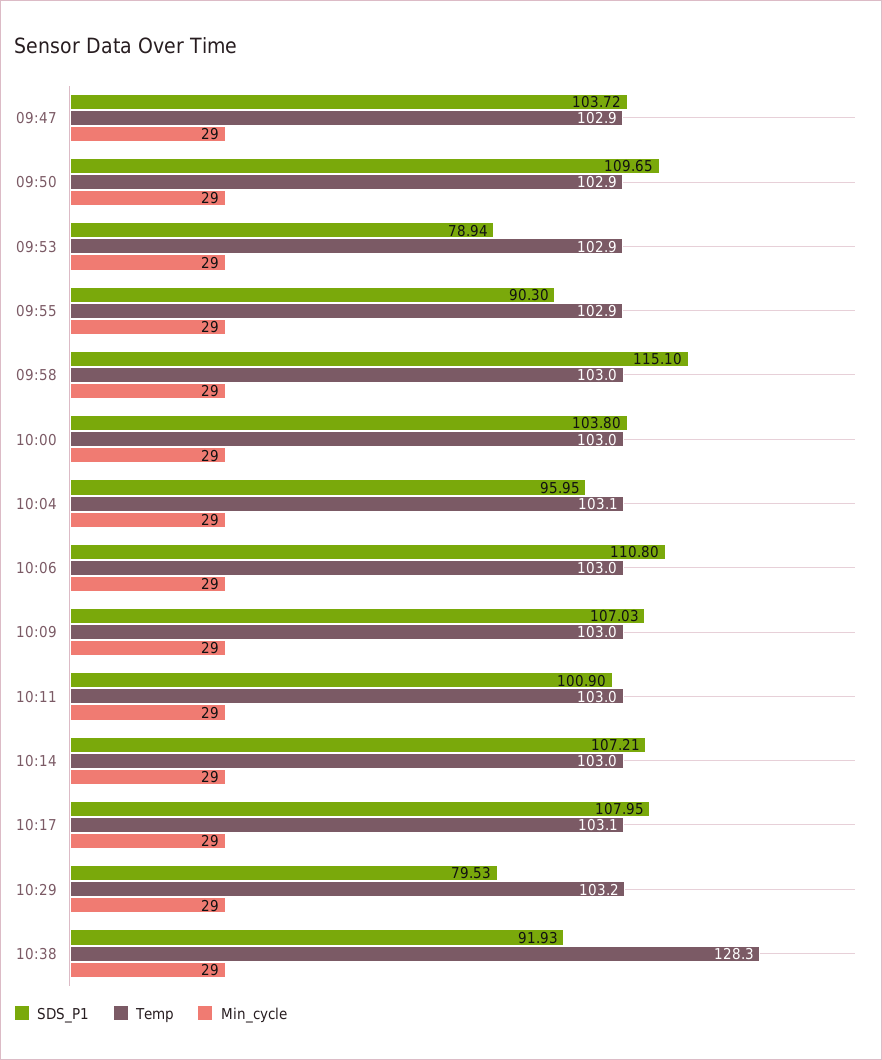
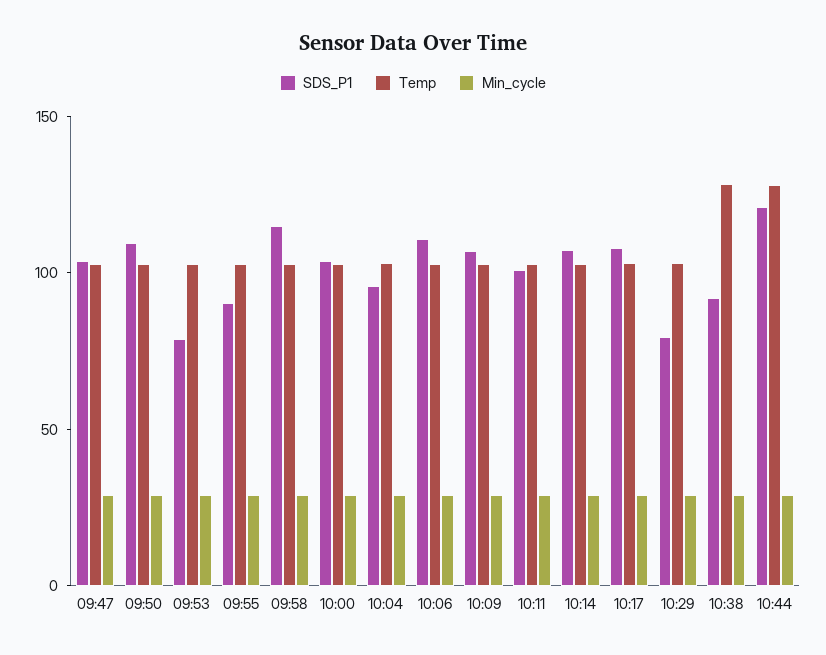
SDS_P1, 10:44: none -> 120
Temp, 10:44: none -> 130
Min_cycle, 10:44: none -> 30

